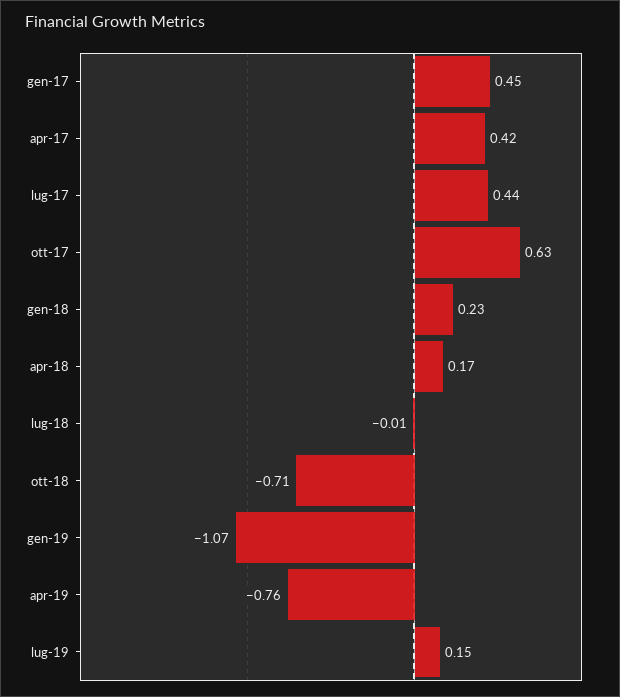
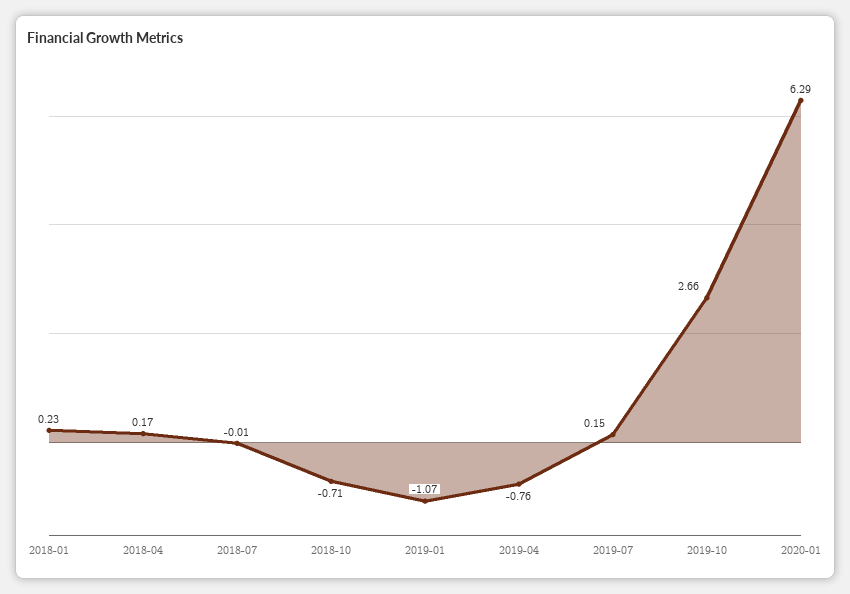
gen-17: 0.45 -> none
apr-17: 0.42 -> none
lug-17: 0.44 -> none
ott-17: 0.63 -> none
2019-10: none -> 2.66
2020-01: none -> 6.29

